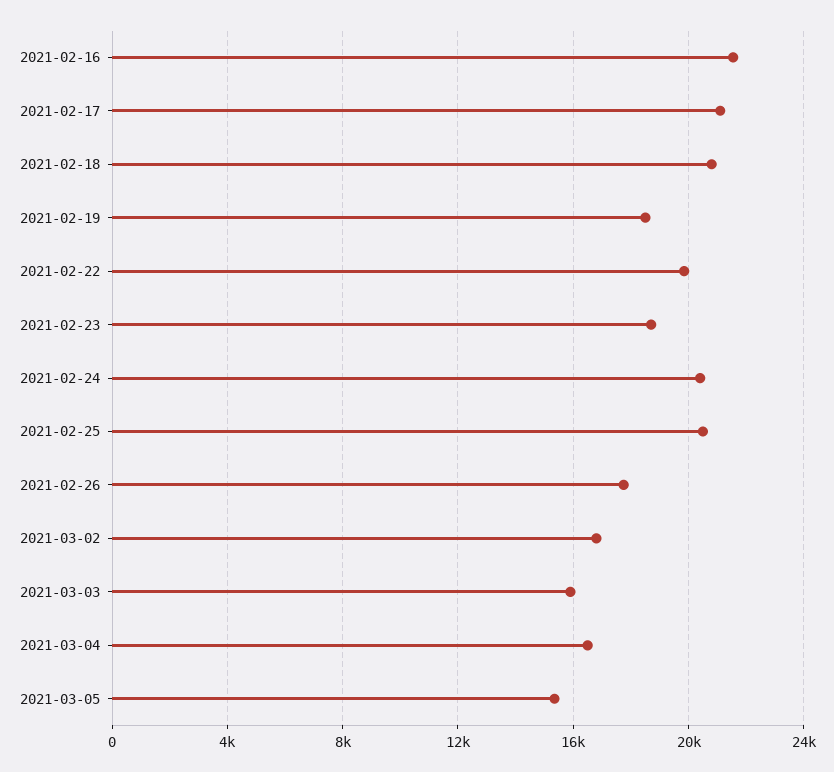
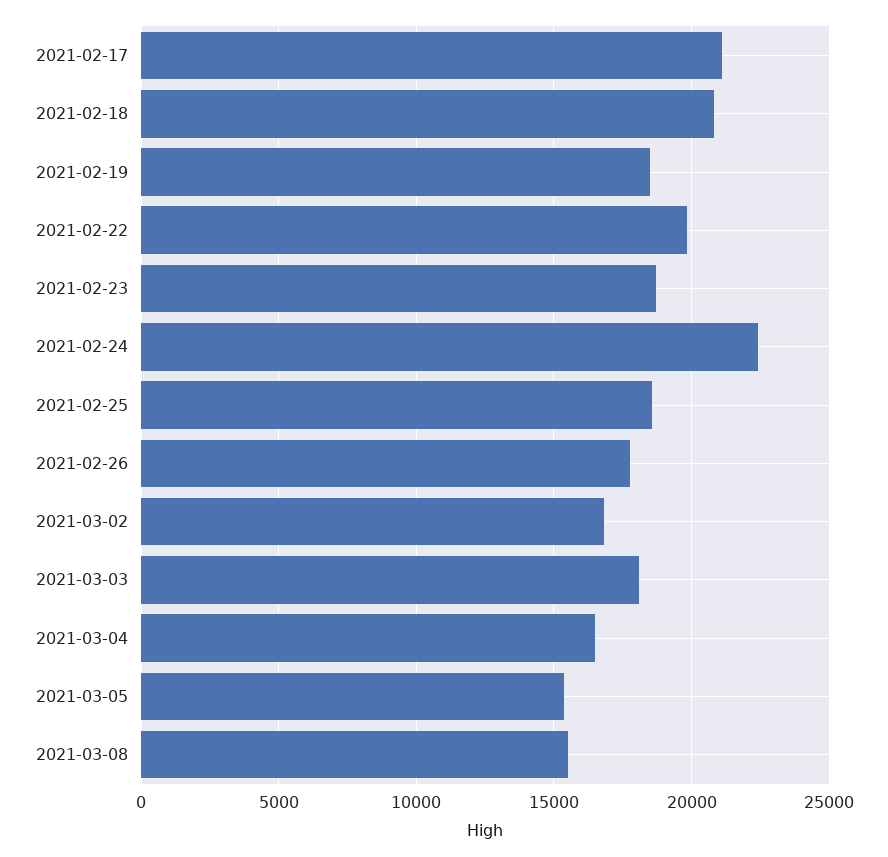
2021-02-16: 21500 -> none
2021-02-24: 20500 -> 22500
2021-02-25: 20500 -> 18500
2021-03-03: 16000 -> 18000
2021-03-08: none -> 15500

